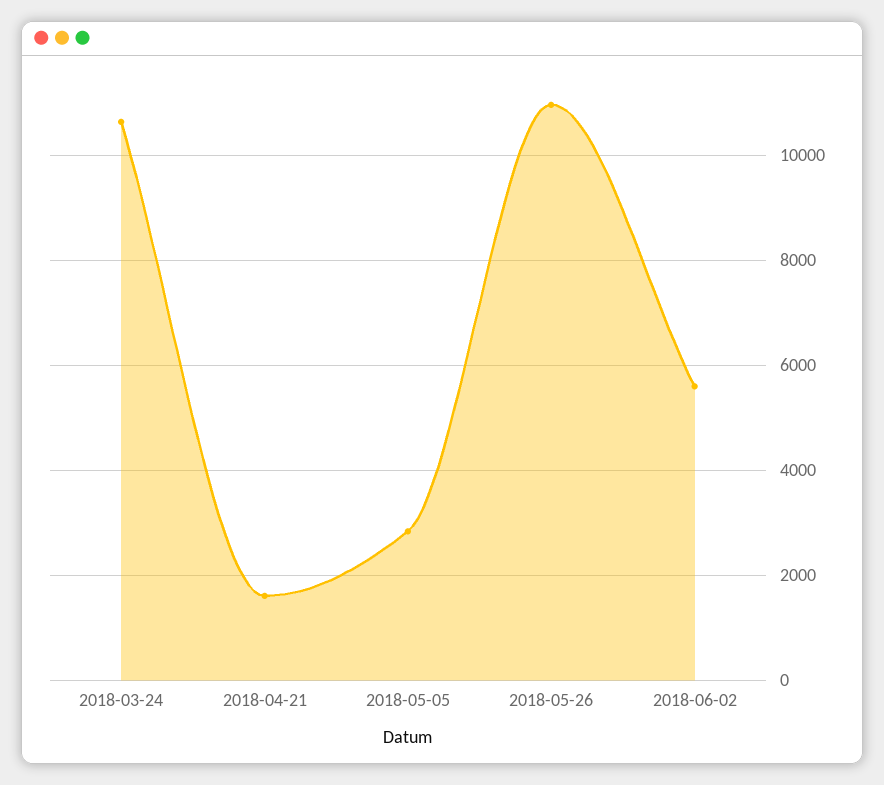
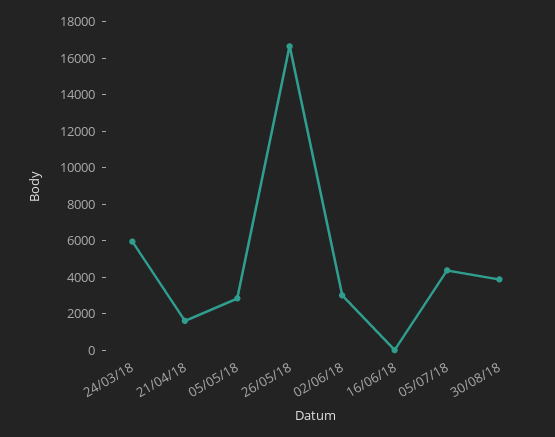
2018-03-24: 10600 -> 6000
2018-05-26: 11000 -> 16500
2018-06-02: 5600 -> 3000
16/06/18: none -> 0
05/07/18: none -> 4500
30/08/18: none -> 4000

